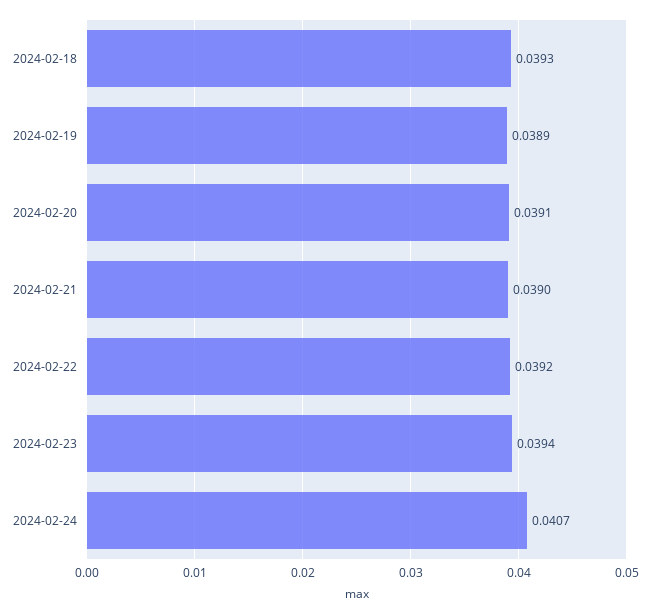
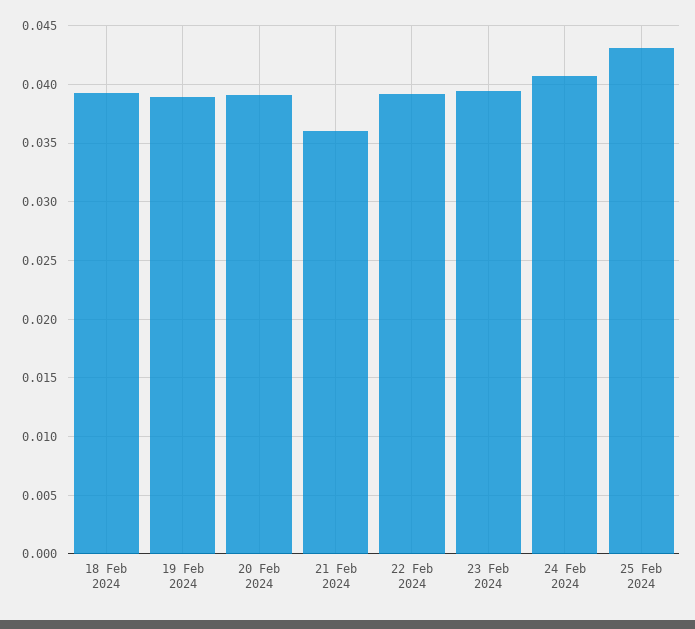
2024-02-21: 0.039 -> 0.036
25 Feb 2024: none -> 0.043

